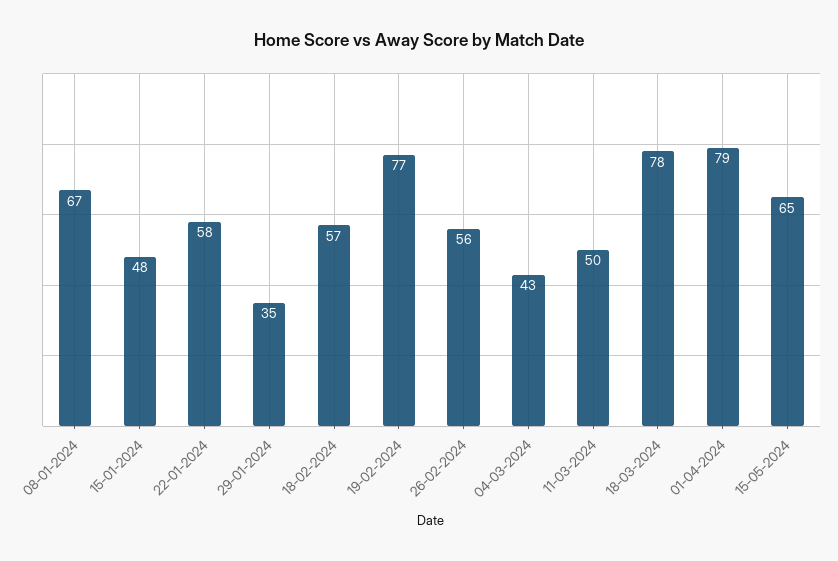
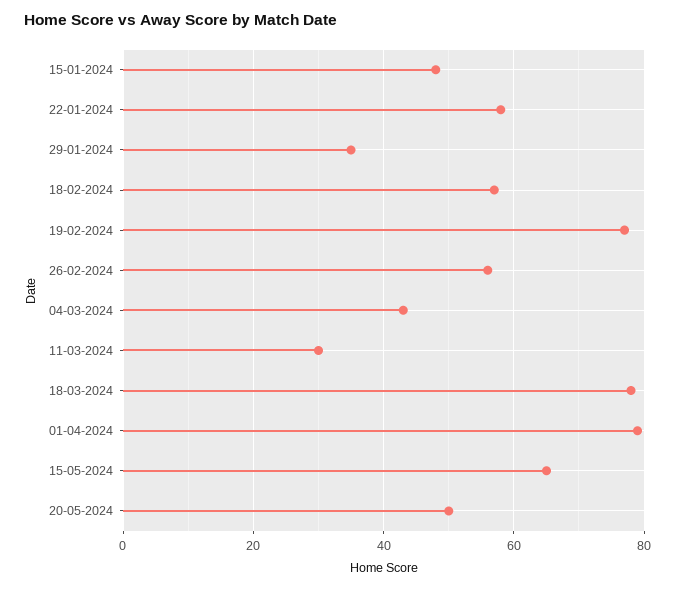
08-01-2024: 67 -> none
11-03-2024: 50 -> 30
20-05-2024: none -> 50

